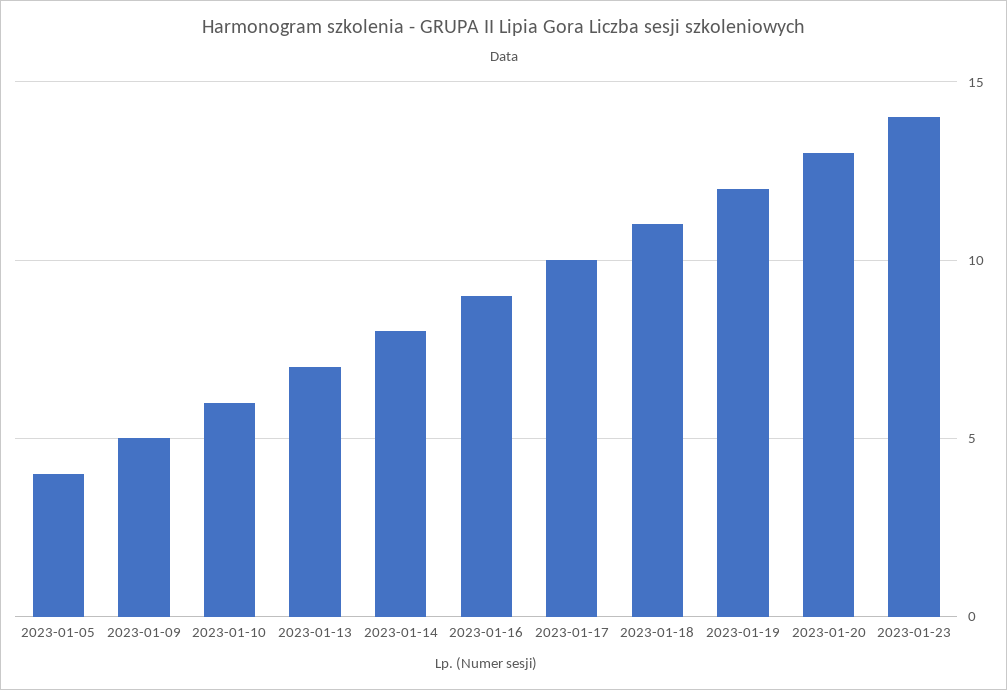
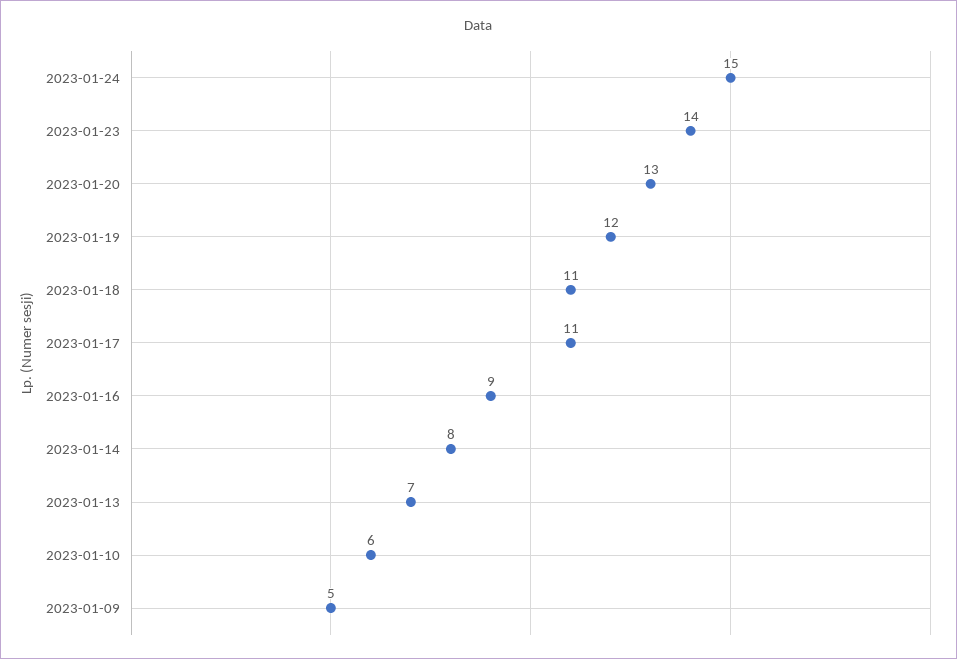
2023-01-05: 4 -> none
2023-01-17: 10 -> 11
2023-01-24: none -> 15

